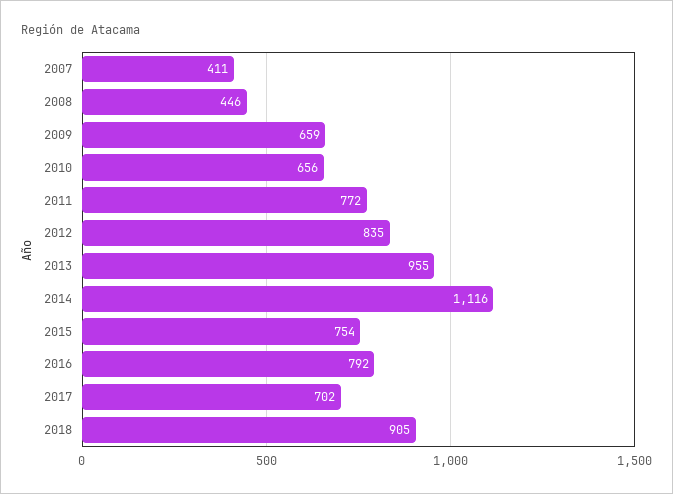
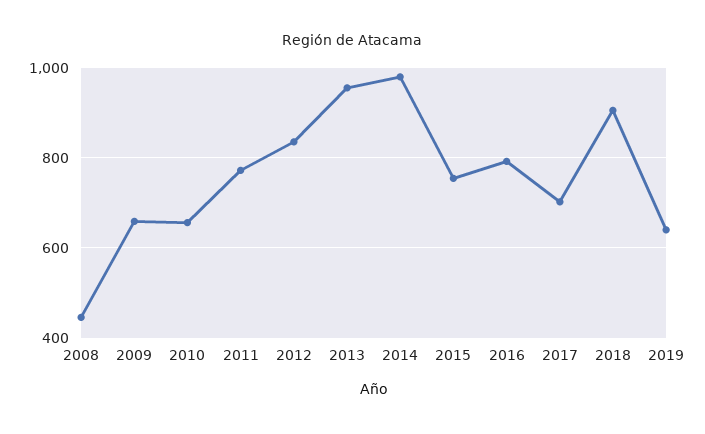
2007: 411 -> none
2014: 1116 -> 980
2019: none -> 640

